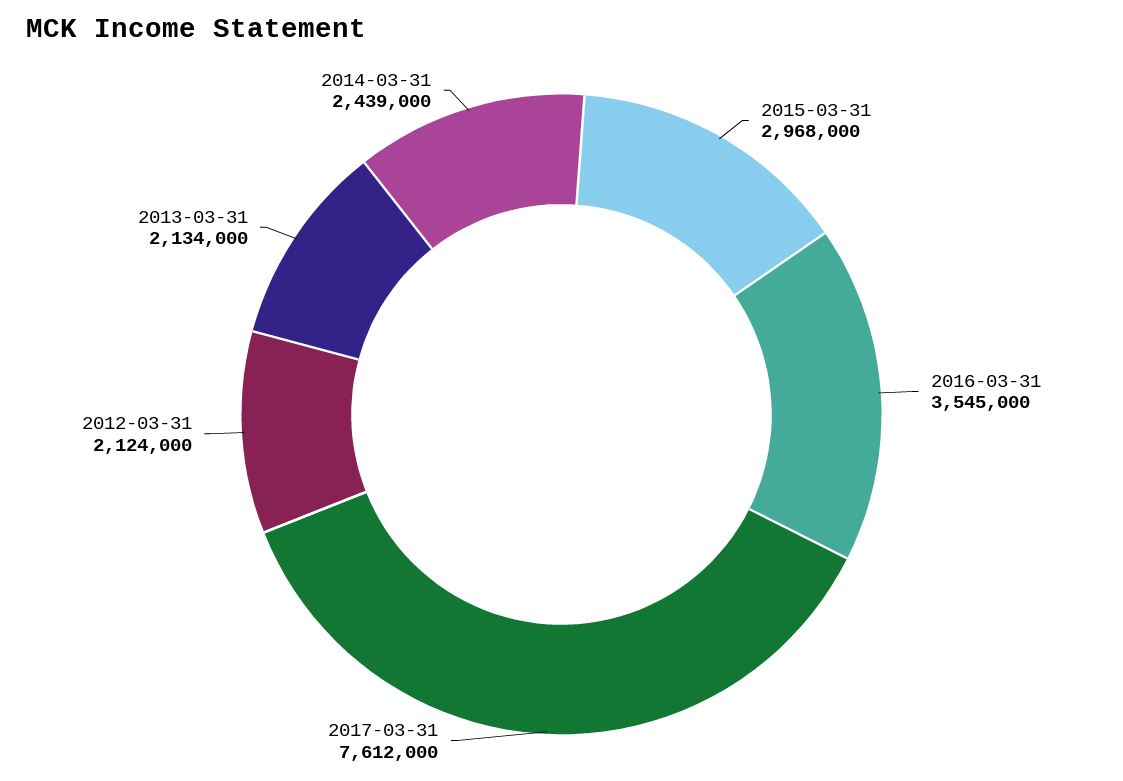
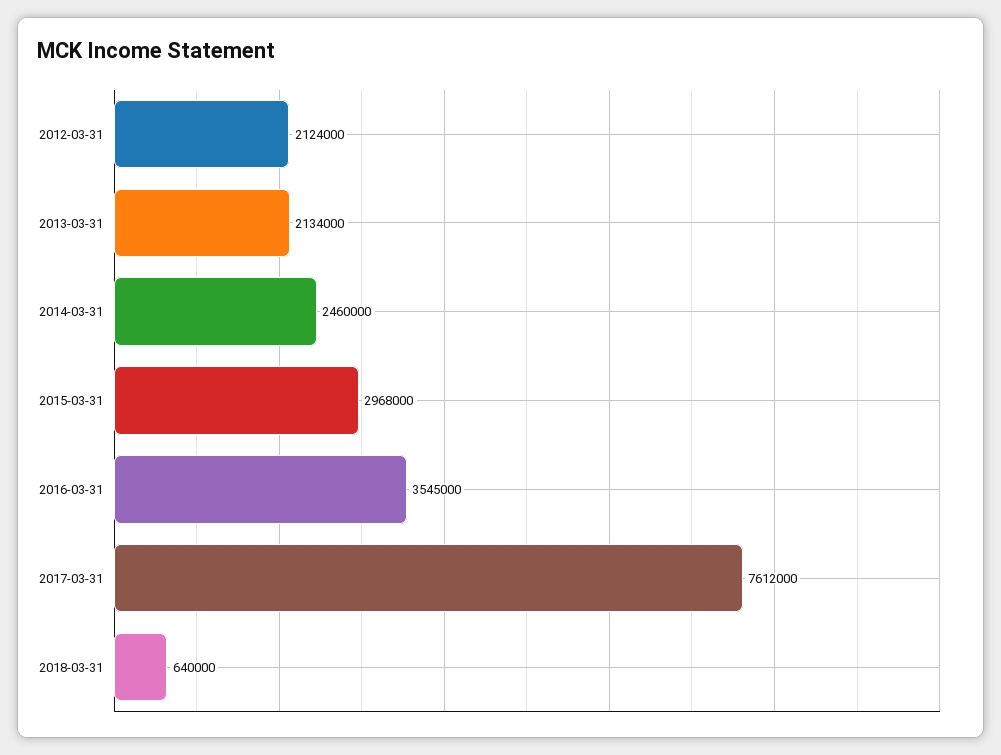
2014-03-31: 2439000 -> 2460000
2018-03-31: none -> 640000

